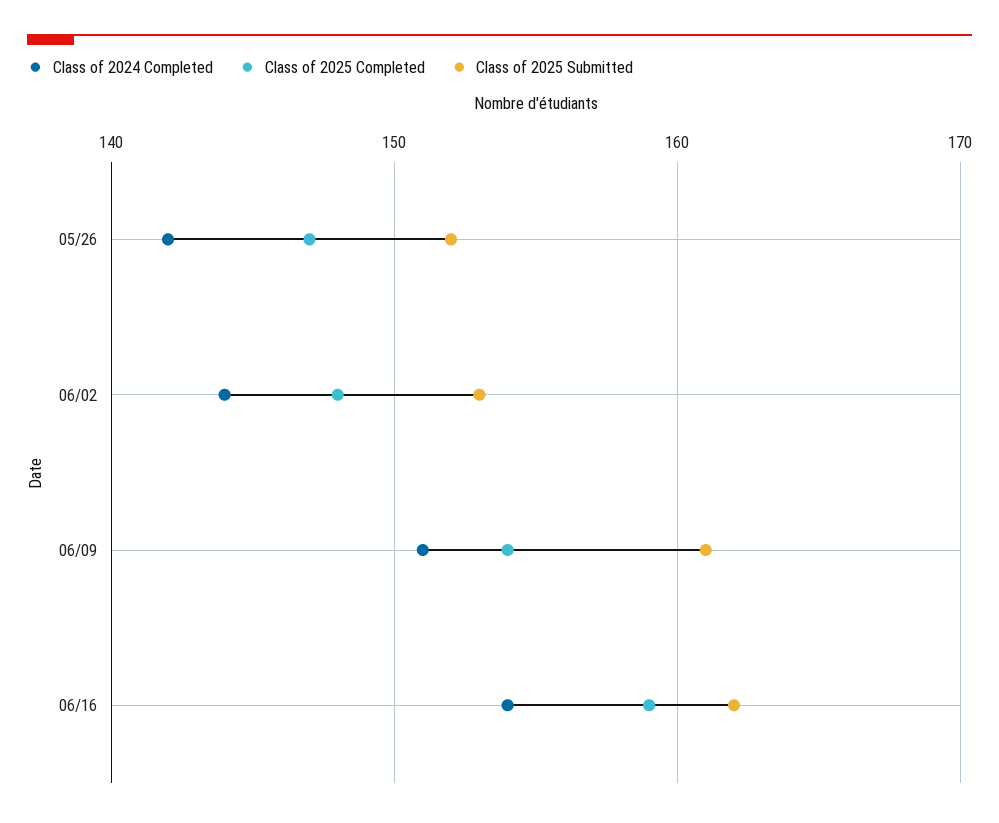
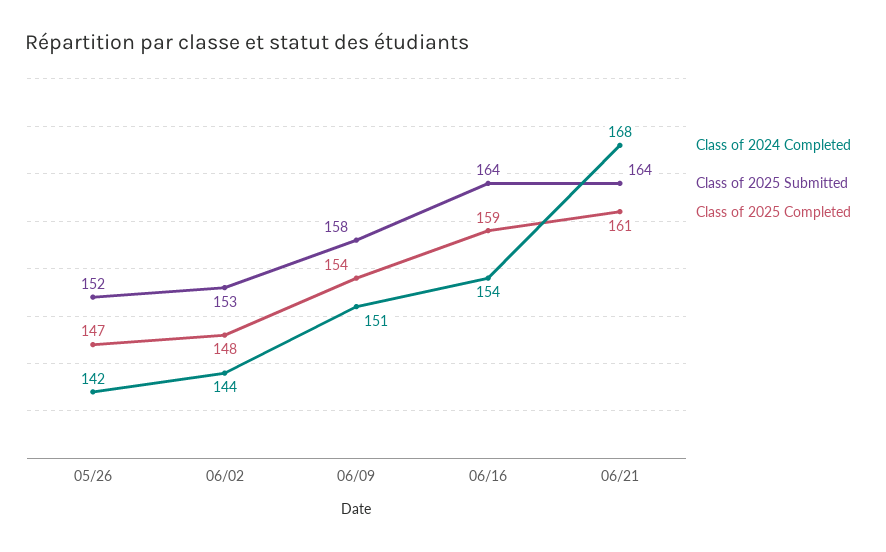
Class of 2025 Submitted, 06/09: 161 -> 158
Class of 2025 Submitted, 06/16: 162 -> 164
Class of 2024 Completed, 06/21: none -> 168
Class of 2025 Submitted, 06/21: none -> 164
Class of 2025 Completed, 06/21: none -> 161

